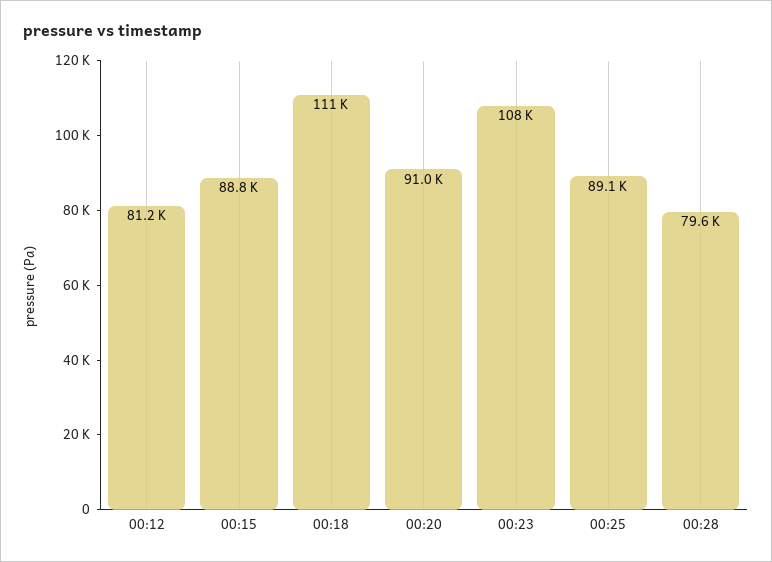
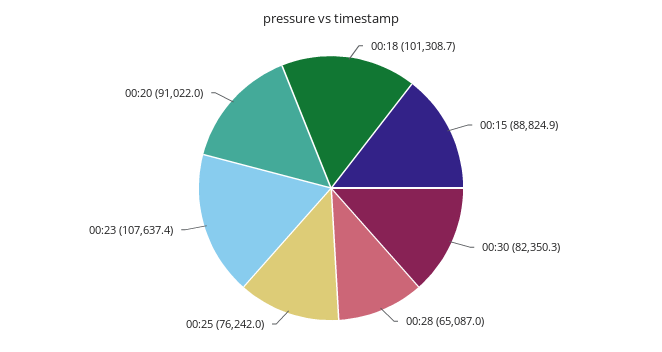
00:12: 81200 -> none
00:18: 111000 -> 101308.7
00:25: 89100 -> 76242
00:28: 79600 -> 65087
00:30: none -> 82350.3

